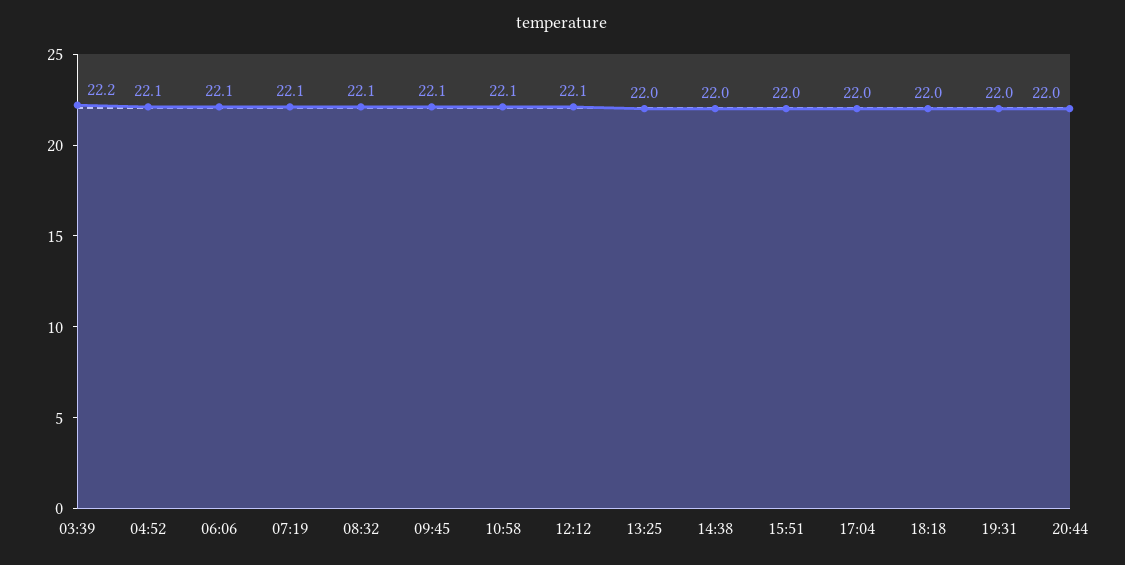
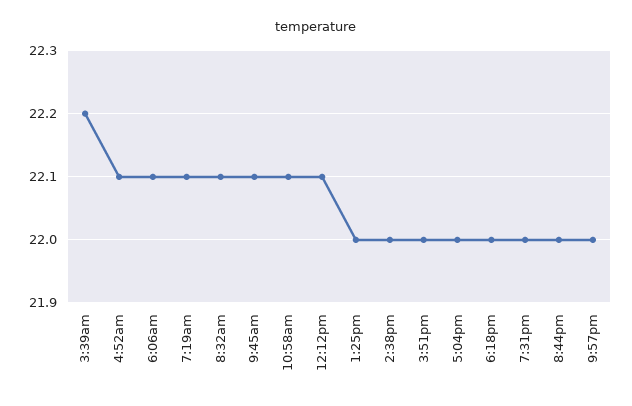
9:57pm: none -> 22

